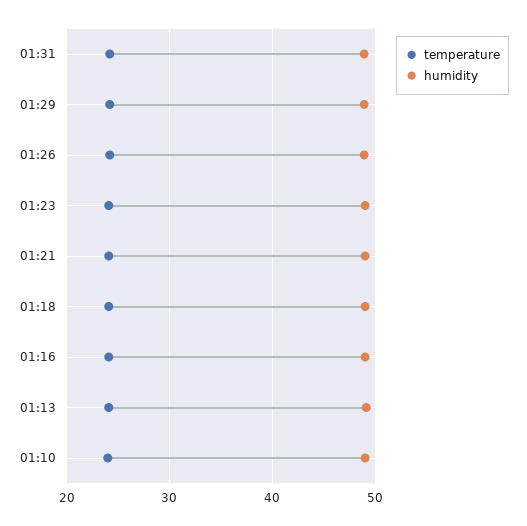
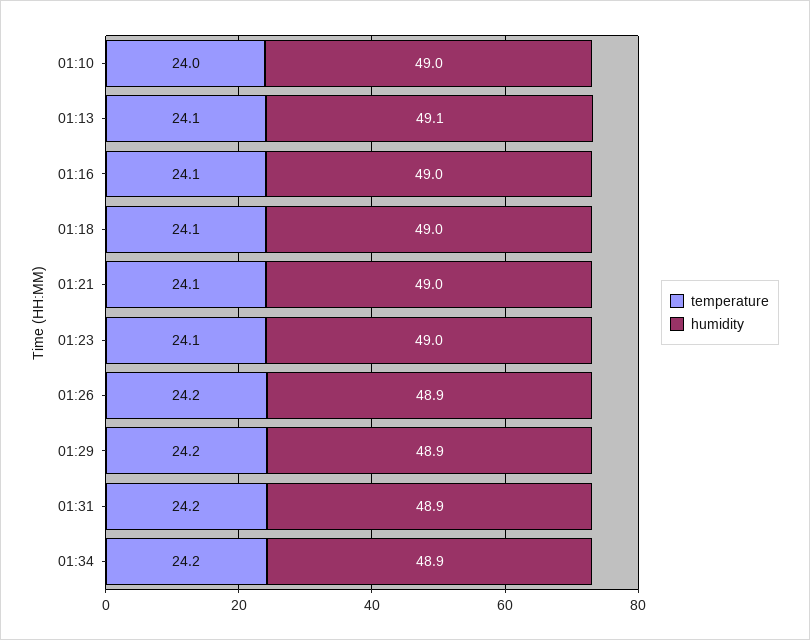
temperature, 01:34: none -> 24.2
humidity, 01:34: none -> 48.9

